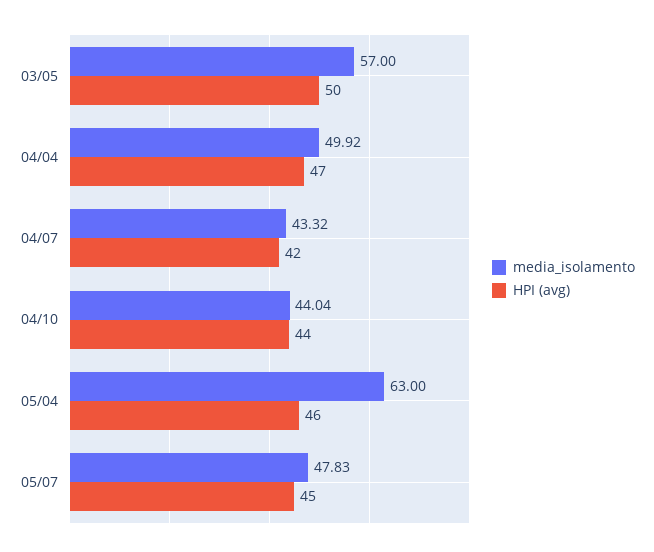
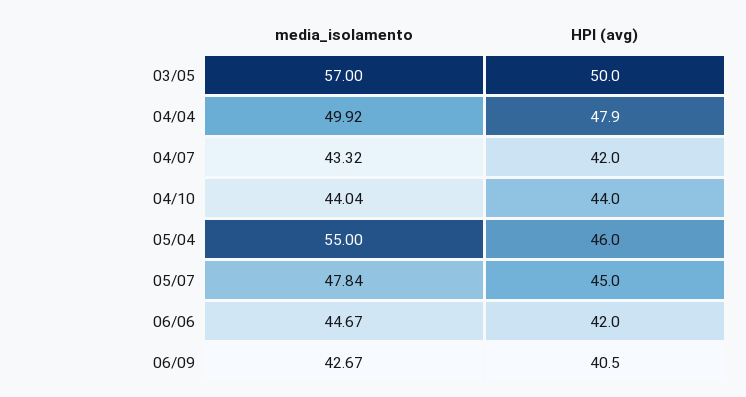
HPI (avg), 04/04: 47 -> 47.9
media_isolamento, 05/04: 63 -> 55
media_isolamento, 05/07: 47.83 -> 47.84
media_isolamento, 06/06: none -> 44.67
HPI (avg), 06/06: none -> 42
media_isolamento, 06/09: none -> 42.67
HPI (avg), 06/09: none -> 40.5

